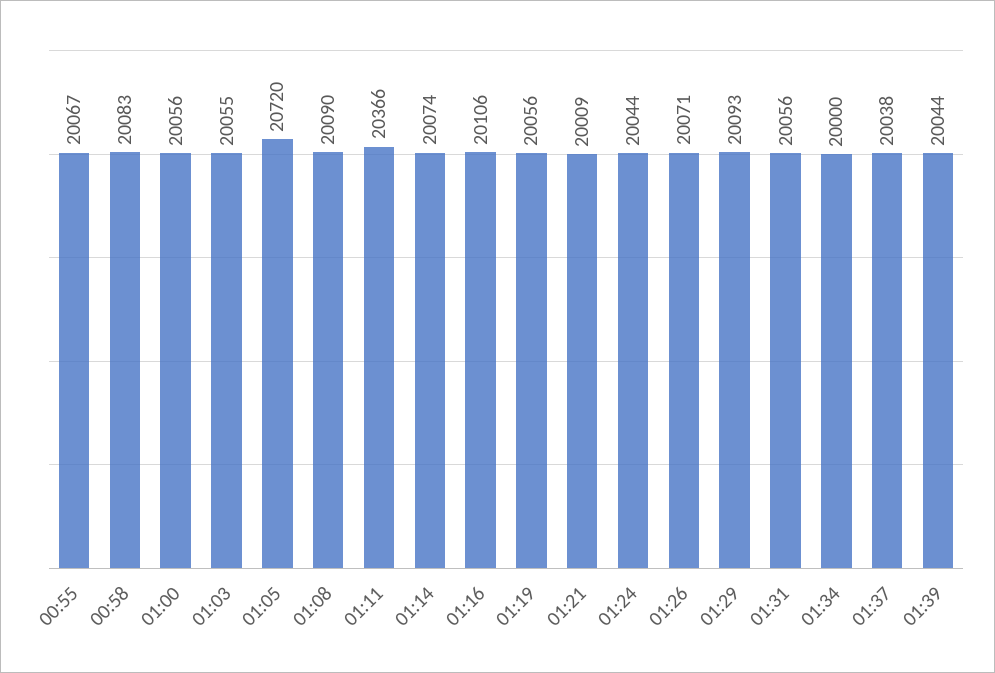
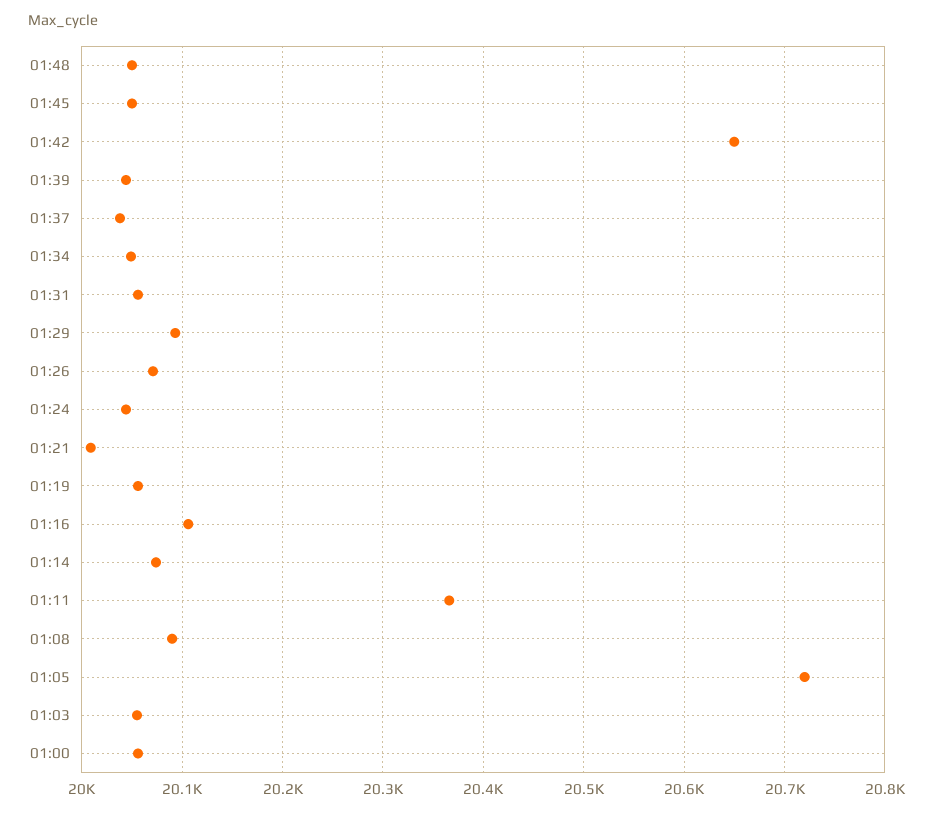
00:55: 20067 -> none
00:58: 20083 -> none
01:34: 20000 -> 20050
01:48: none -> 20050
01:45: none -> 20050
01:42: none -> 20650

